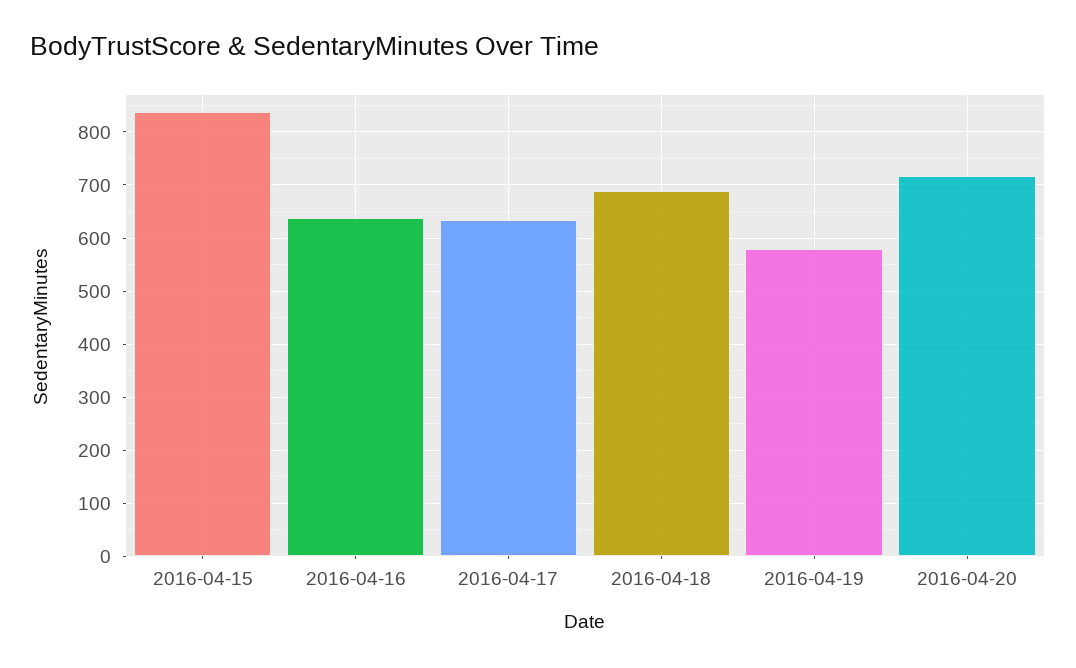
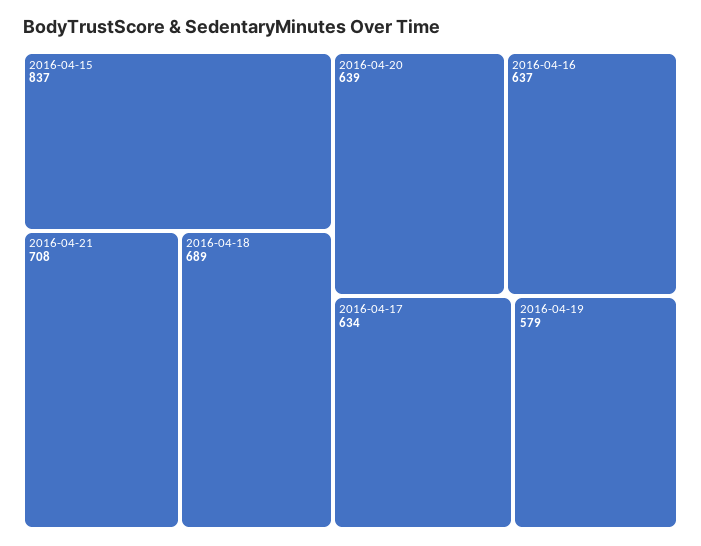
2016-04-20: 720 -> 639
2016-04-21: none -> 708

